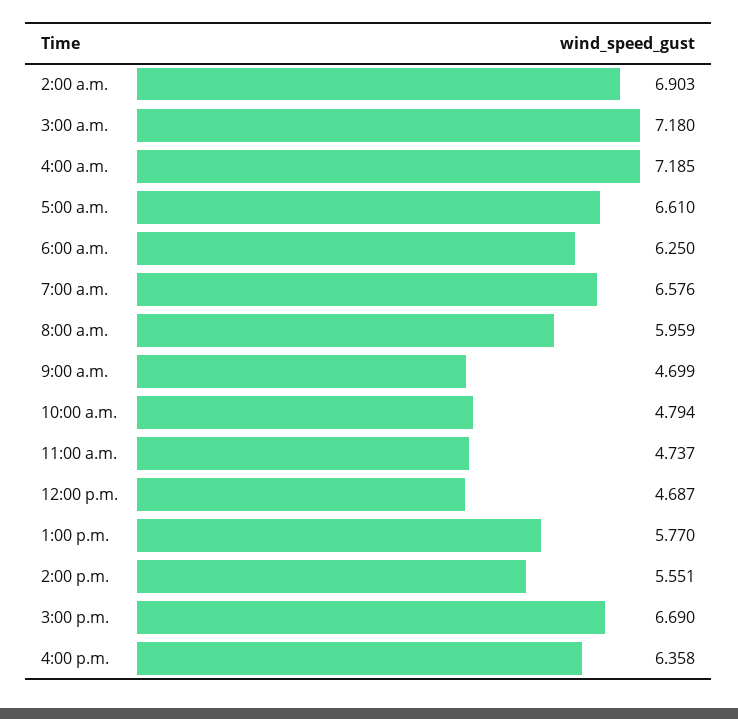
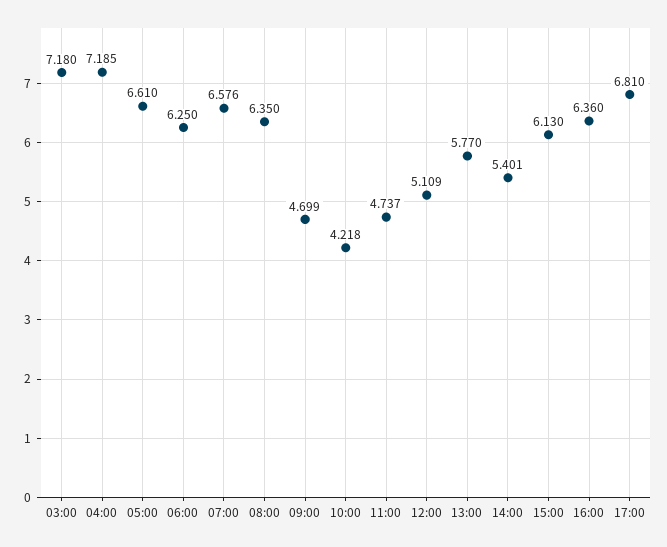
2:00 a.m.: 6.903 -> none
8:00 a.m.: 5.959 -> 6.35
10:00 a.m.: 4.794 -> 4.218
12:00 p.m.: 4.687 -> 5.109
2:00 p.m.: 5.551 -> 5.401
3:00 p.m.: 6.69 -> 6.13
4:00 p.m.: 6.358 -> 6.36
17:00: none -> 6.81

